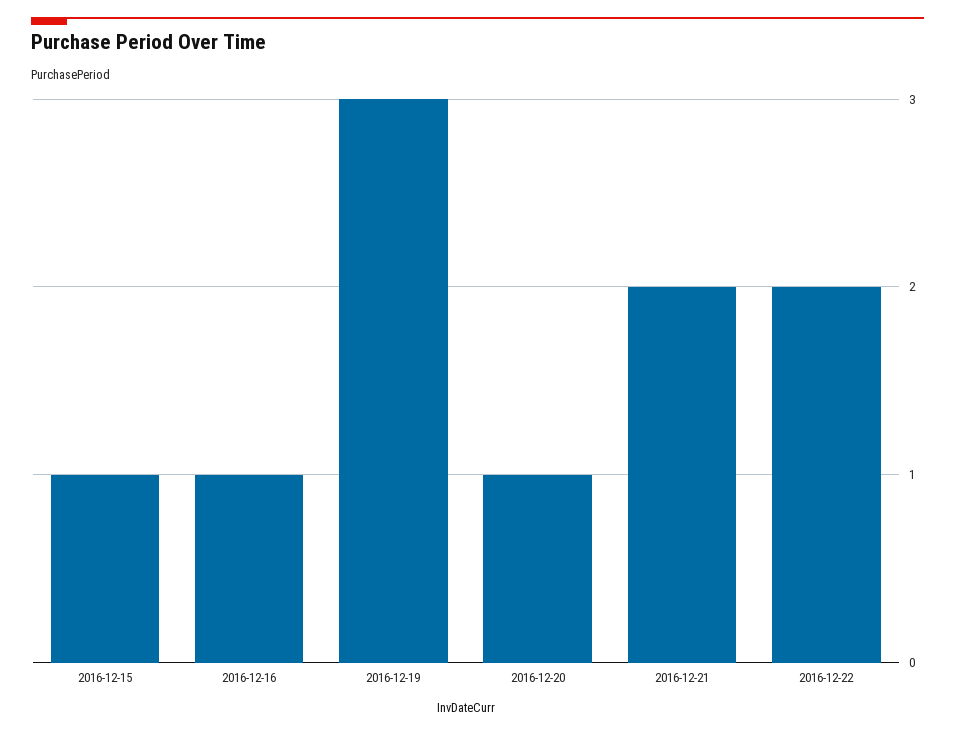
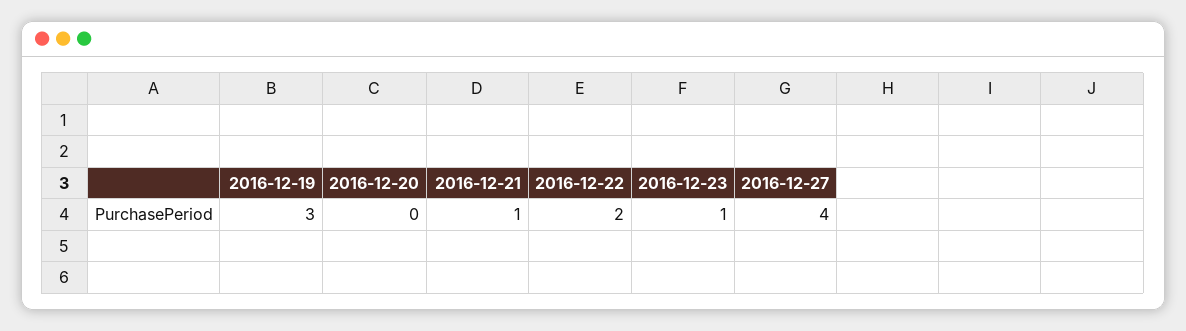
2016-12-15: 1 -> none
2016-12-16: 1 -> none
2016-12-20: 1 -> 0
2016-12-21: 2 -> 1
2016-12-23: none -> 1
2016-12-27: none -> 4

